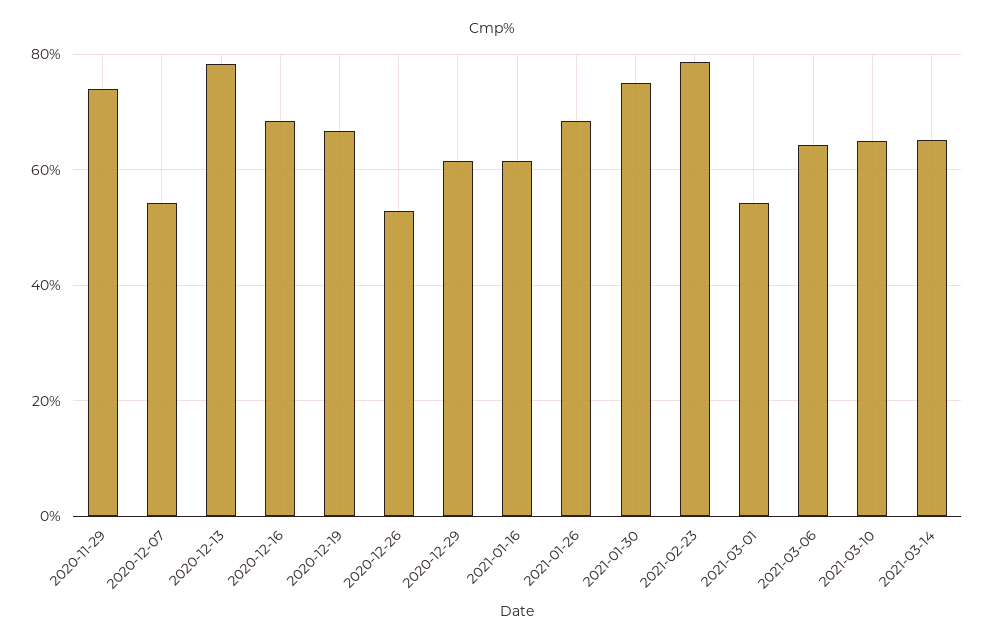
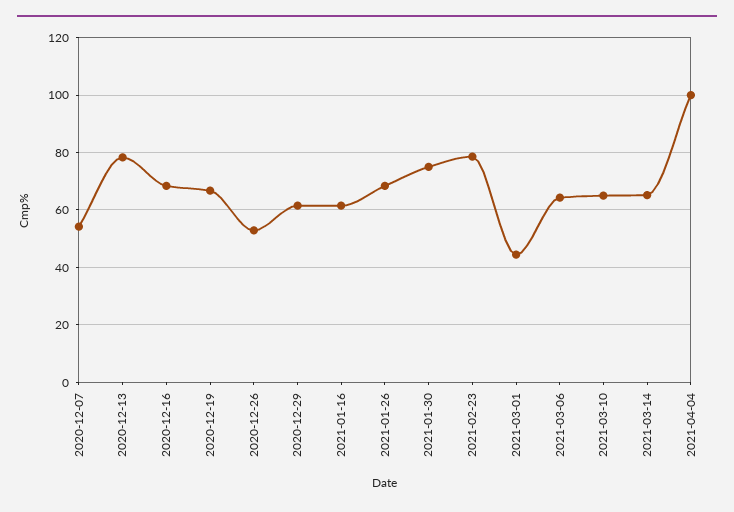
2020-11-29: 74 -> none
2021-03-01: 54 -> 45
2021-04-04: none -> 100

